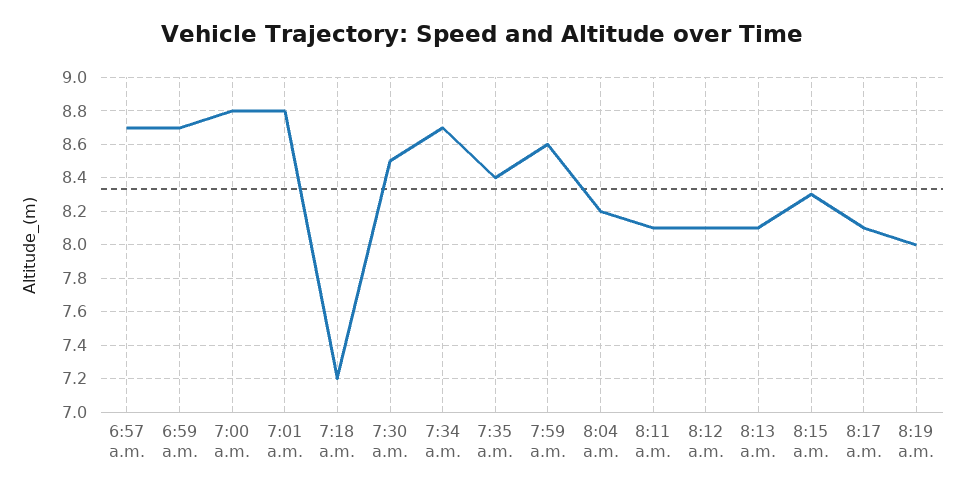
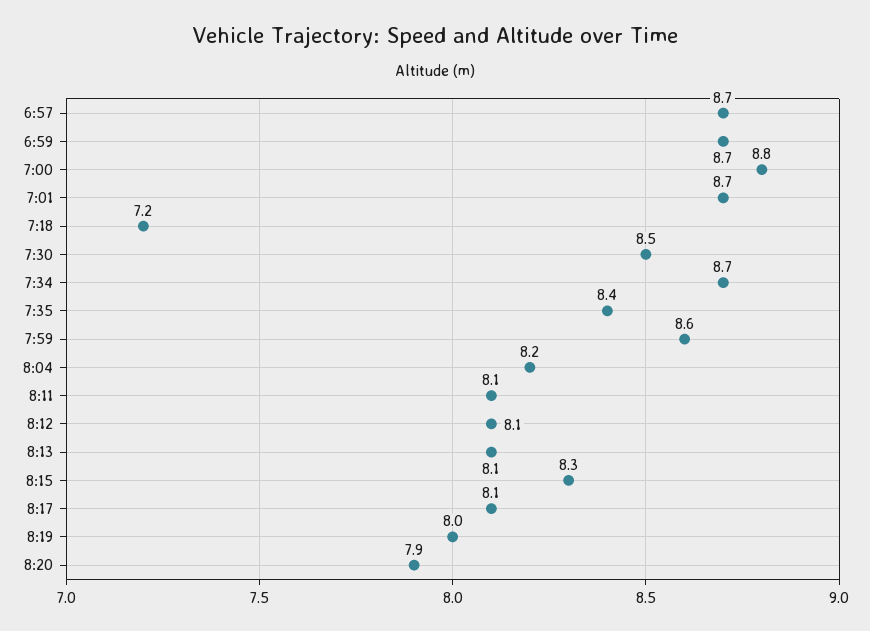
7:01 a.m.: 8.8 -> 8.7
8:20: none -> 7.9

